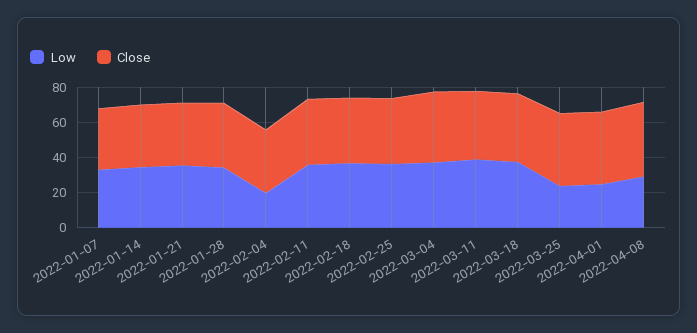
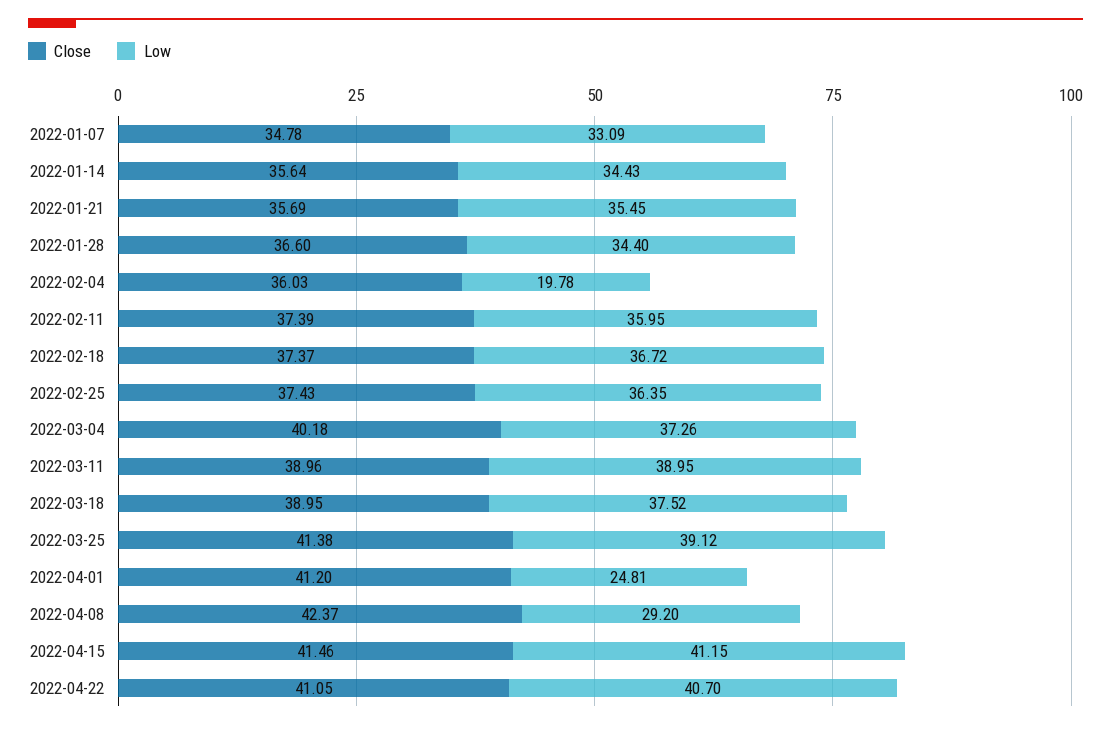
Low, 2022-03-25: 25 -> 39.12
Close, 2022-04-15: none -> 41.46
Low, 2022-04-15: none -> 41.15
Close, 2022-04-22: none -> 41.05
Low, 2022-04-22: none -> 40.7

